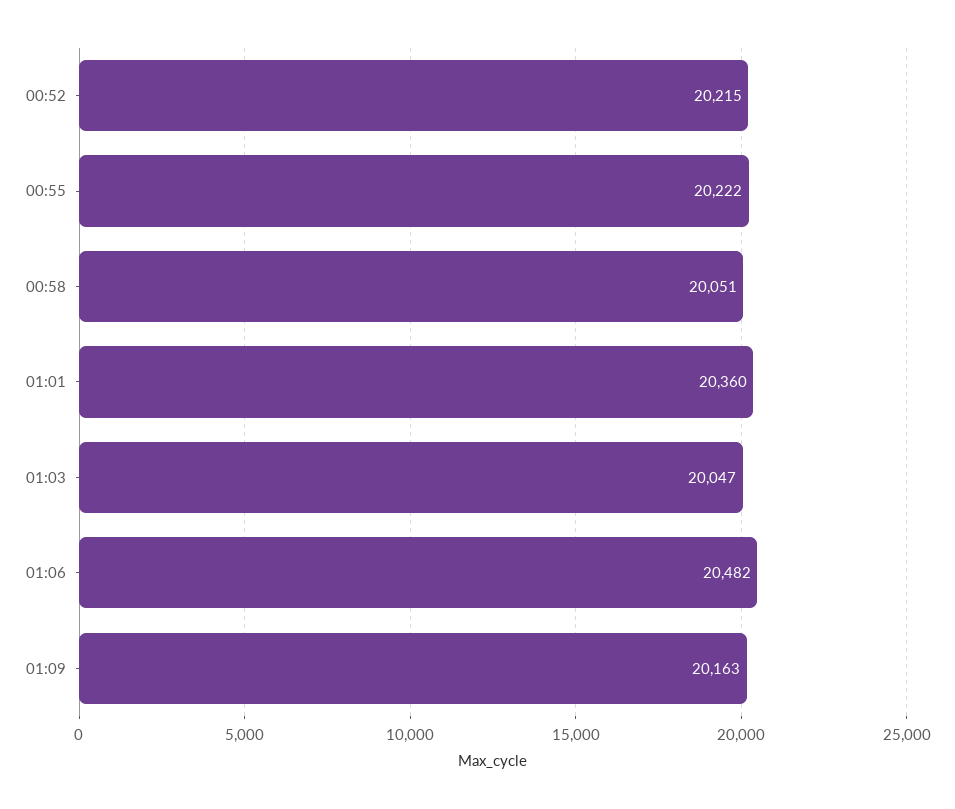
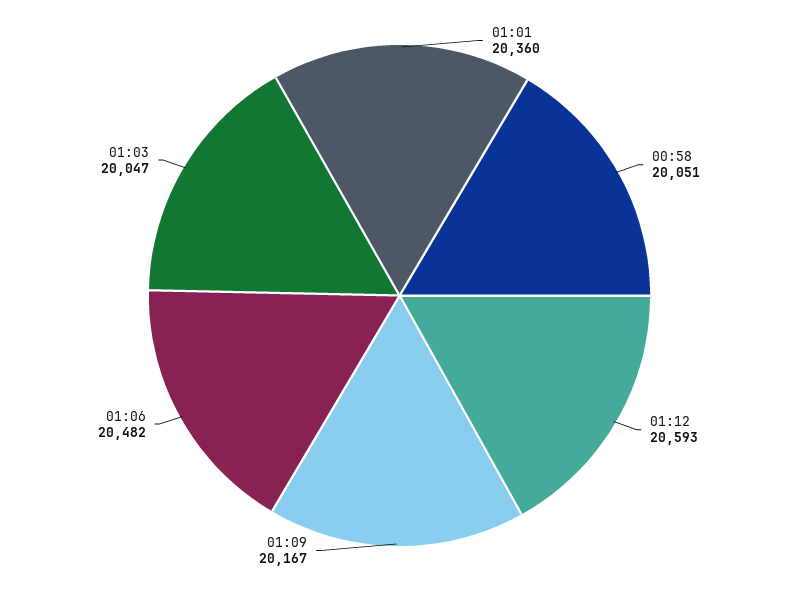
00:52: 20215 -> none
00:55: 20222 -> none
01:09: 20163 -> 20167
01:12: none -> 20593

